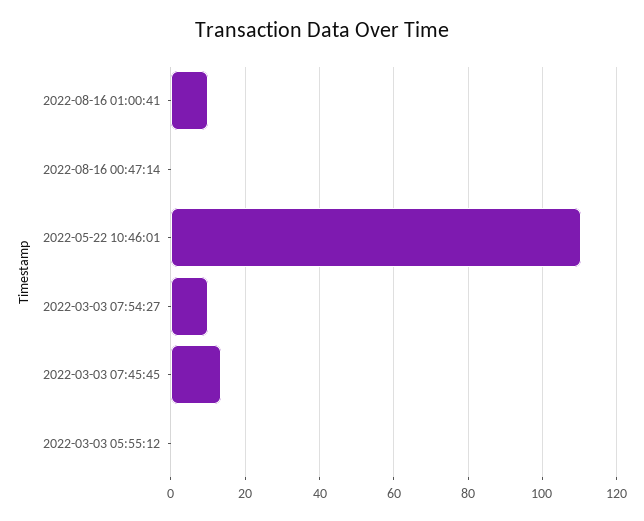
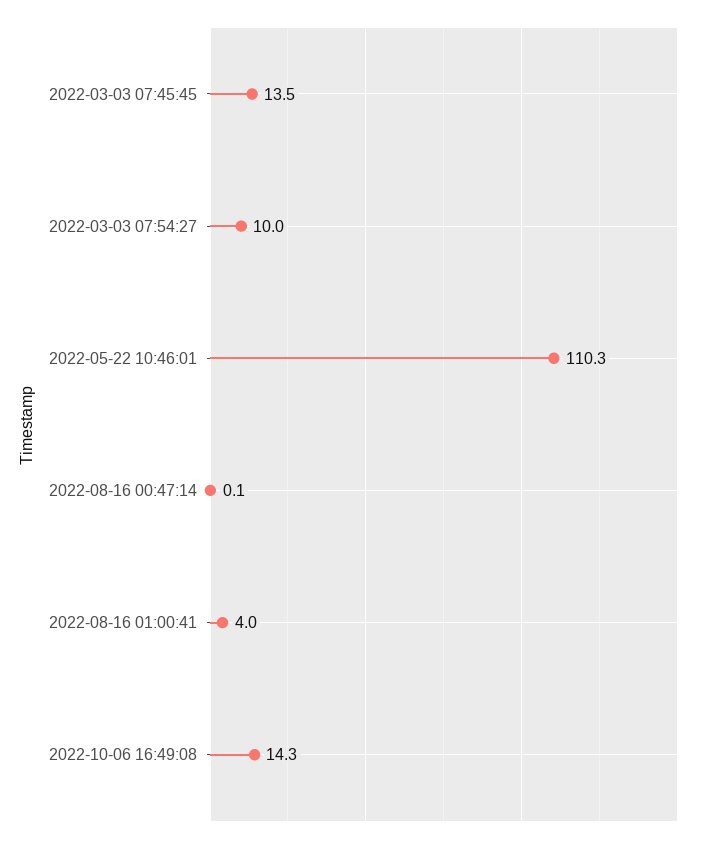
2022-08-16 01:00:41: 10 -> 4
2022-03-03 05:55:12: 0 -> none
2022-10-06 16:49:08: none -> 14.3

